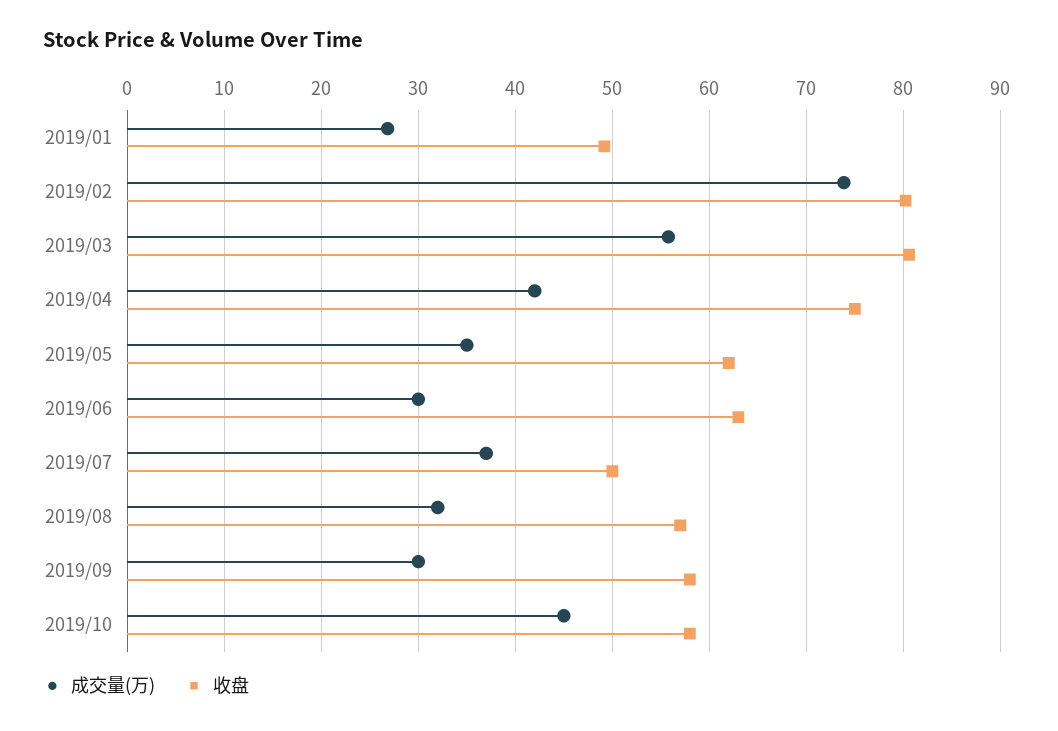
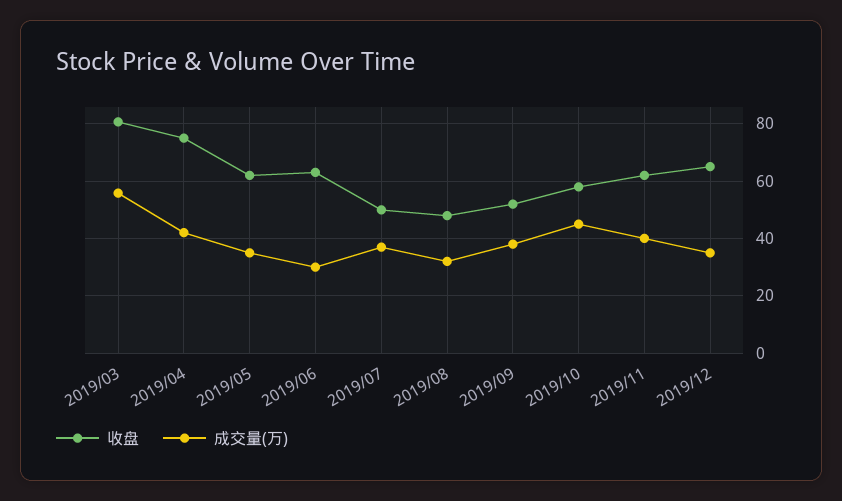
成交量(万), 2019/01: 27 -> none
收盘, 2019/01: 49 -> none
成交量(万), 2019/02: 74 -> none
收盘, 2019/02: 80 -> none
收盘, 2019/08: 57 -> 47.5
成交量(万), 2019/09: 30 -> 37.5
收盘, 2019/09: 58 -> 52.5
收盘, 2019/11: none -> 62.5
成交量(万), 2019/11: none -> 40
收盘, 2019/12: none -> 65
成交量(万), 2019/12: none -> 35

